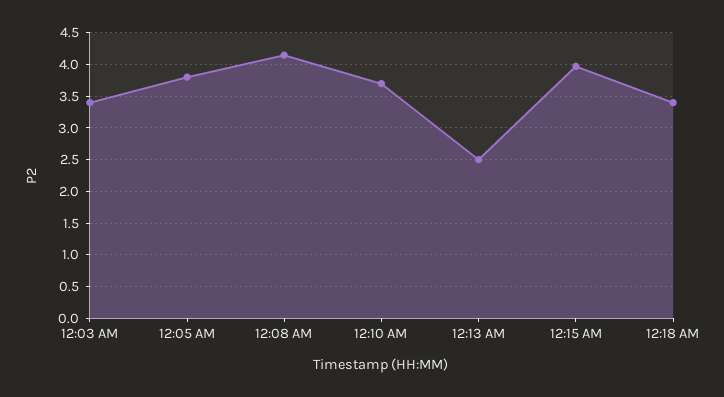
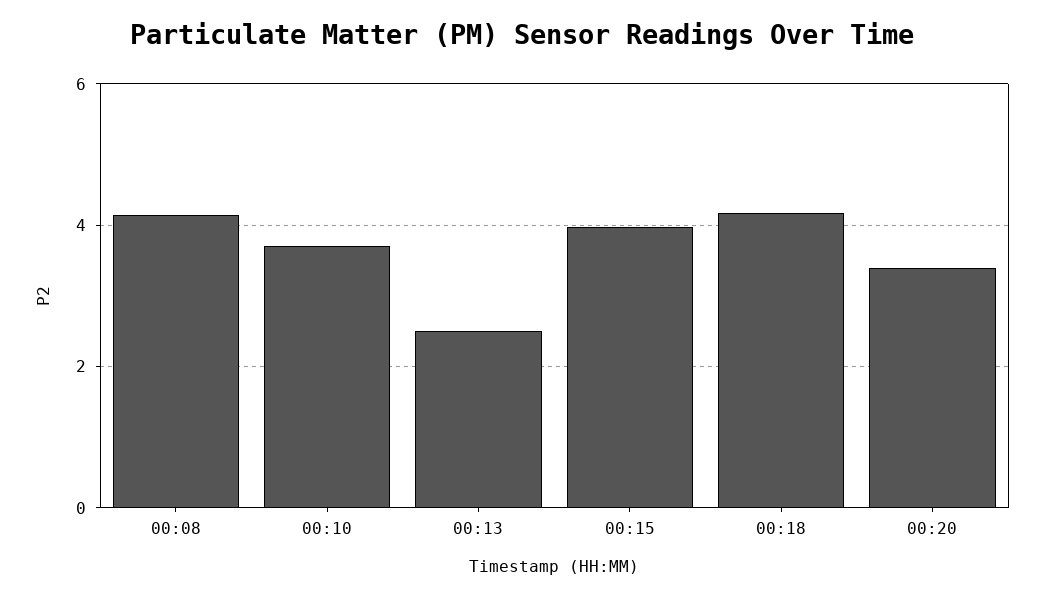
12:03 AM: 3.4 -> none
12:05 AM: 3.8 -> none
12:18 AM: 3.4 -> 4.2
00:20: none -> 3.4

